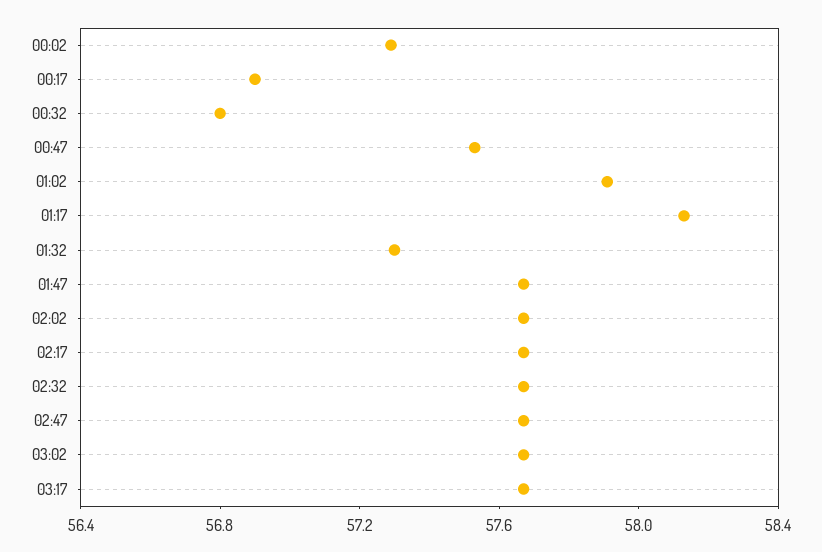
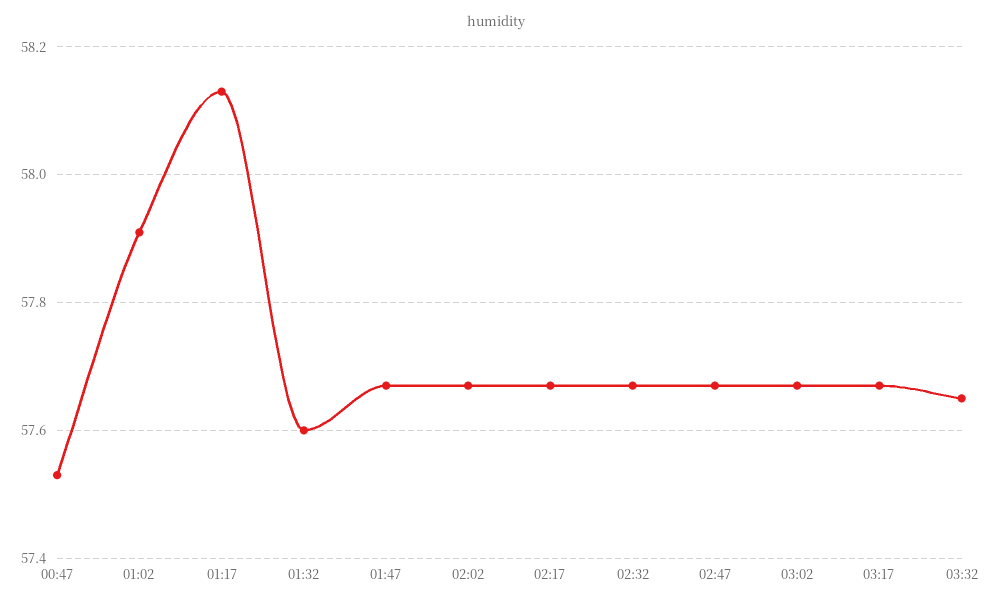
00:02: 57.3 -> none
00:17: 56.9 -> none
00:32: 56.8 -> none
01:32: 57.3 -> 57.6
03:32: none -> 57.65

